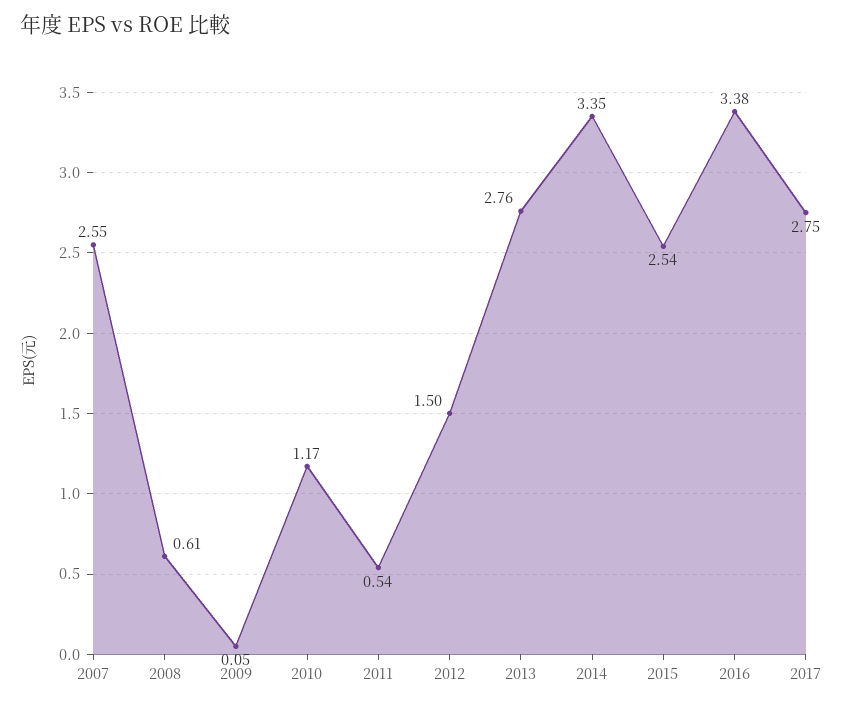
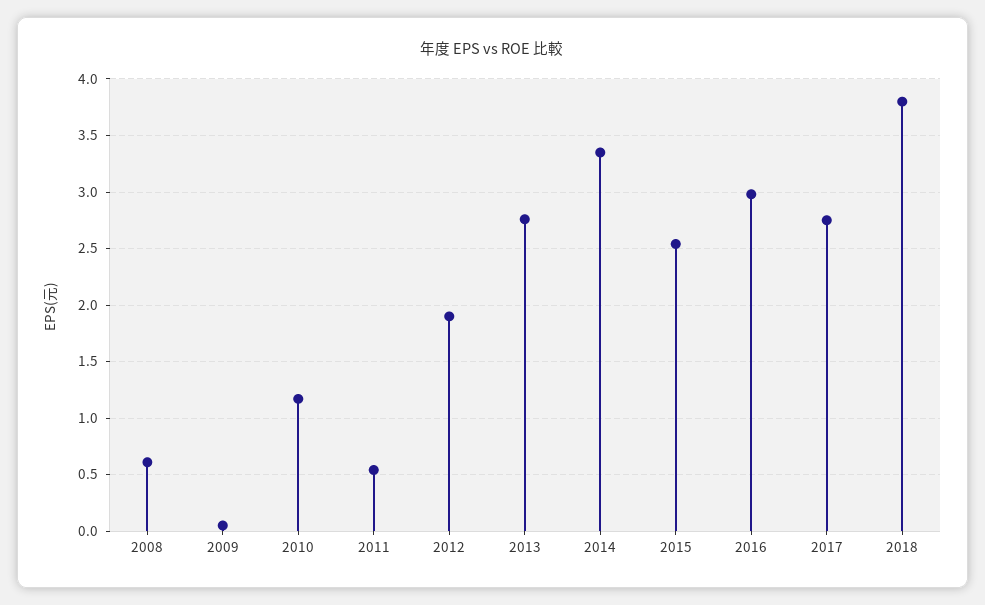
2007: 2.55 -> none
2012: 1.5 -> 1.9
2016: 3.38 -> 3
2018: none -> 3.8

